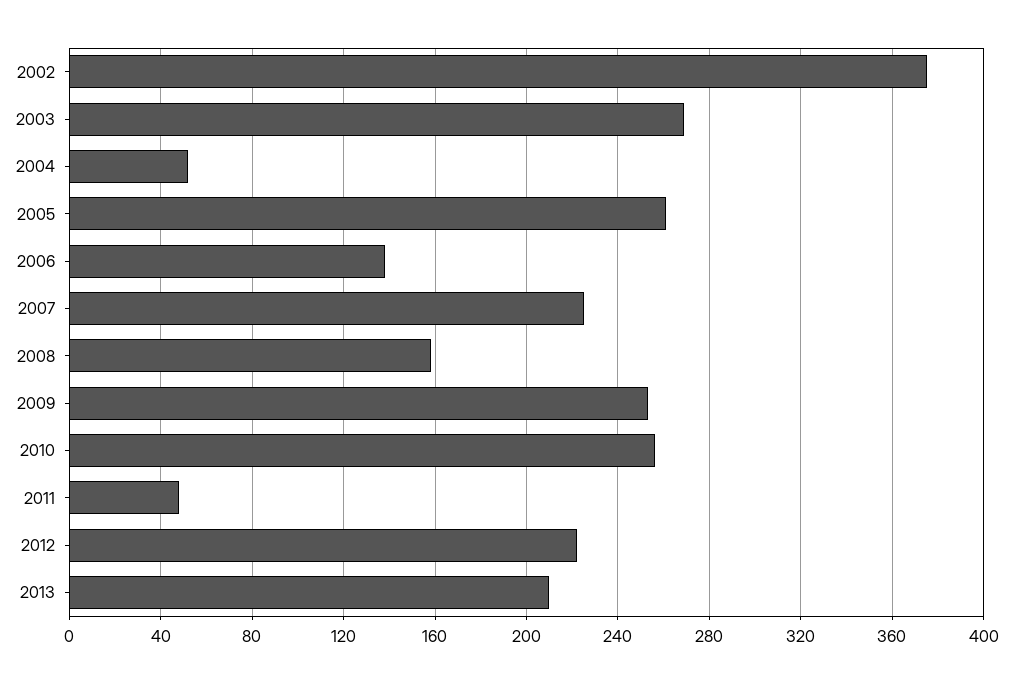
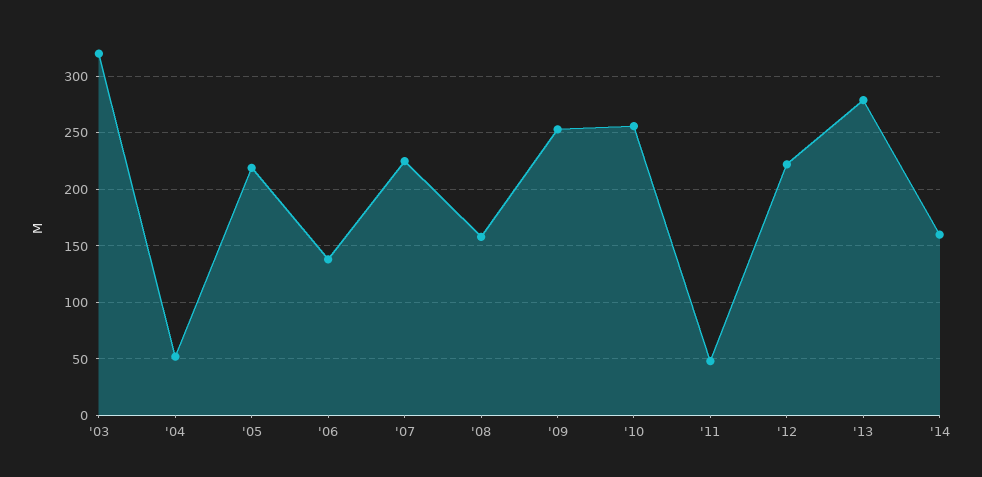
2002: 375 -> none
2003: 270 -> 320
2005: 260 -> 220
2013: 210 -> 280
'14: none -> 160

